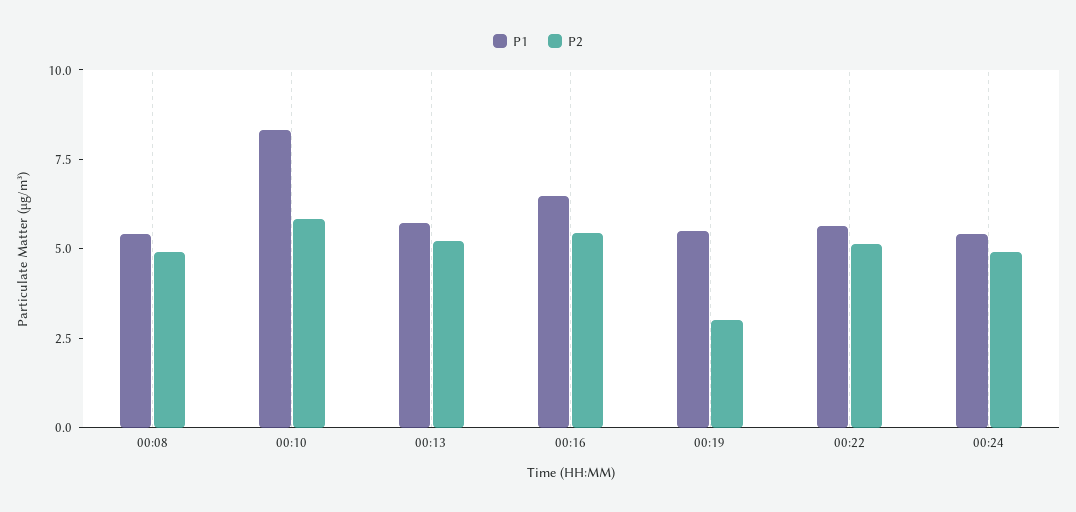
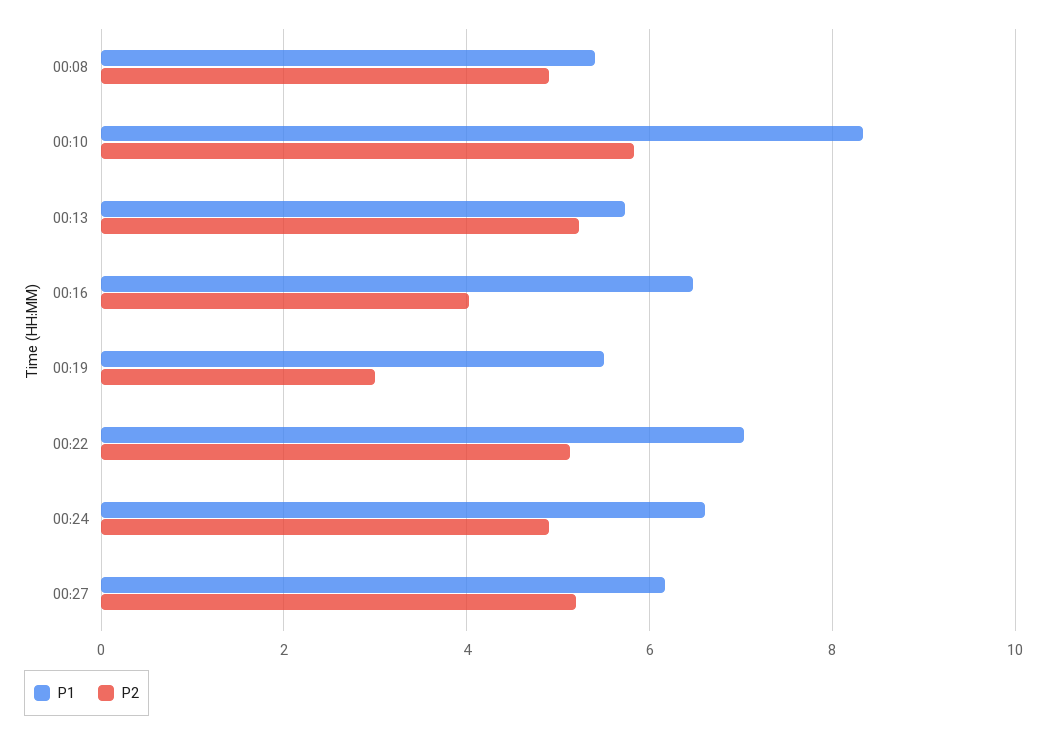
P2, 00:16: 5.5 -> 4
P1, 00:22: 5.5 -> 7
P1, 00:24: 5.5 -> 6.6
P1, 00:27: none -> 6.2
P2, 00:27: none -> 5.2

